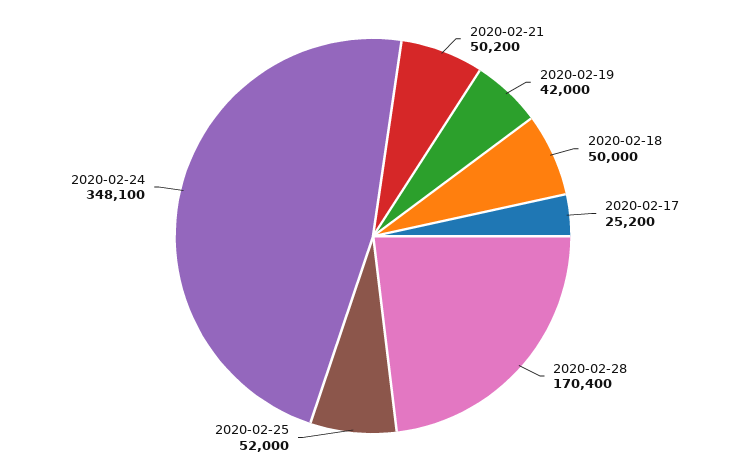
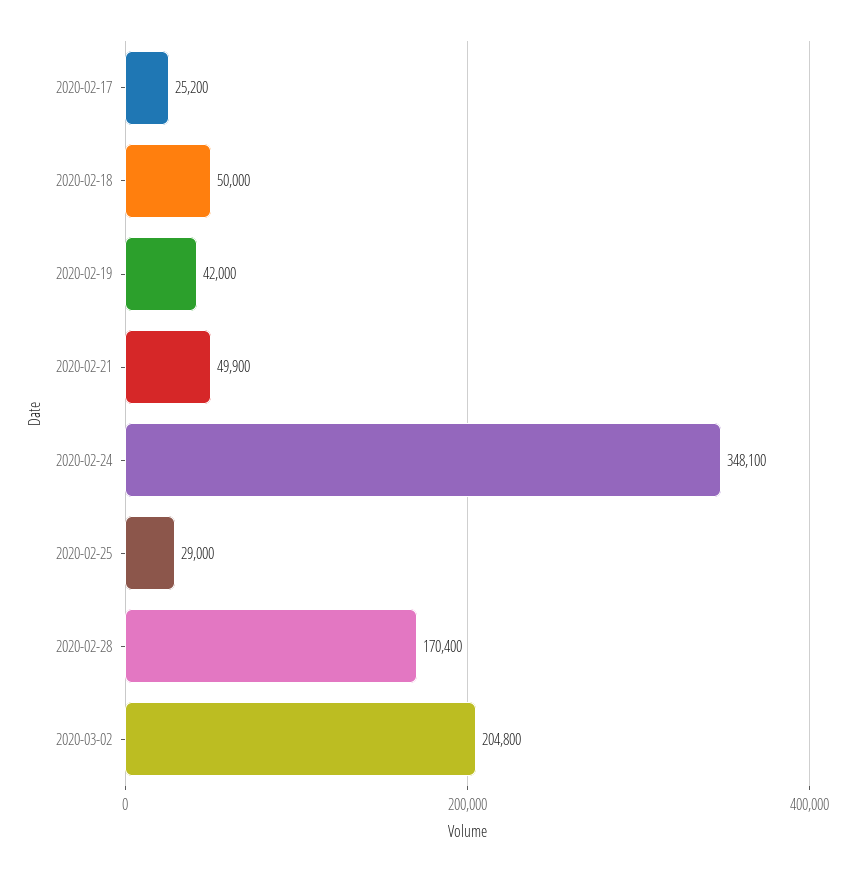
2020-02-21: 50200 -> 49900
2020-02-25: 52000 -> 29000
2020-03-02: none -> 204800

